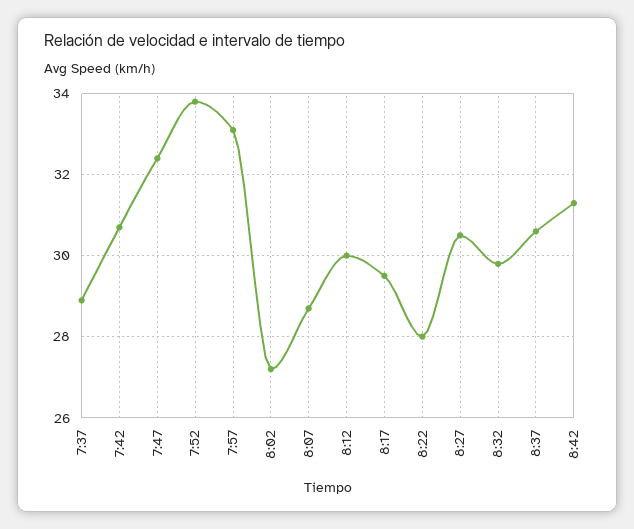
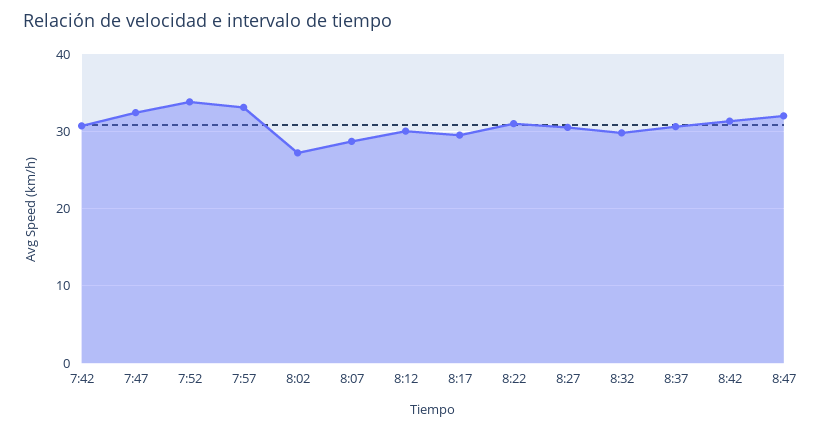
7:37: 29 -> none
8:22: 28 -> 31
8:47: none -> 32

